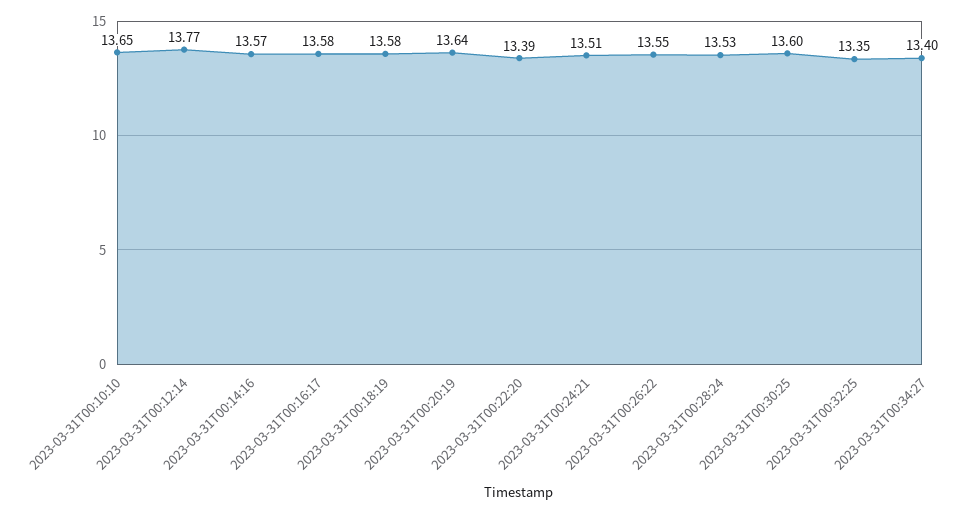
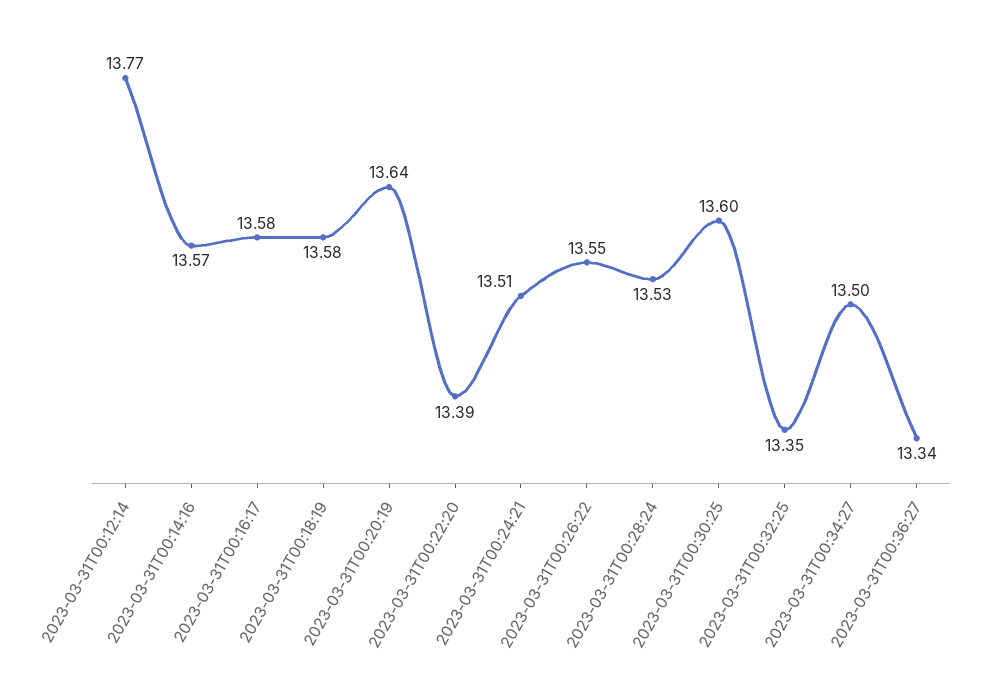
2023-03-31T00:10:10: 13.65 -> none
2023-03-31T00:34:27: 13.4 -> 13.5
2023-03-31T00:36:27: none -> 13.34

